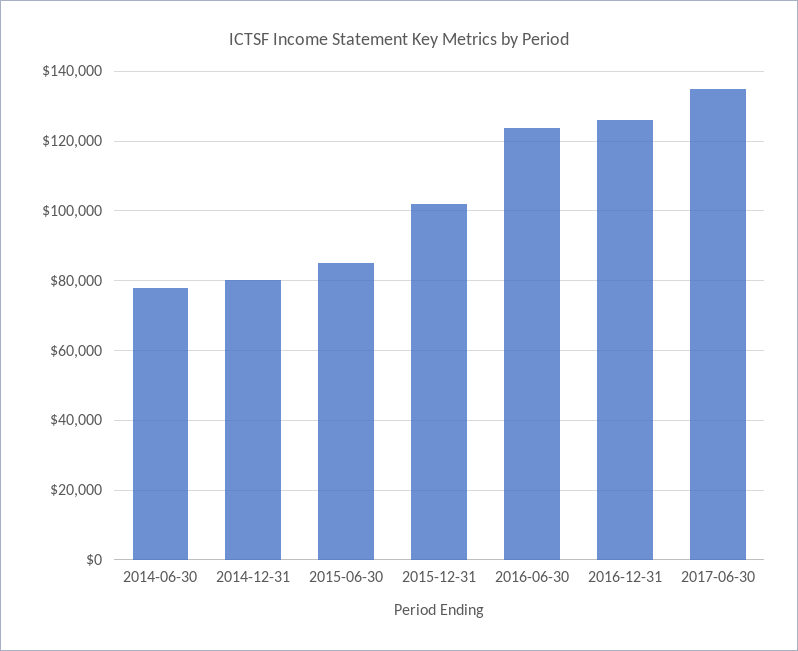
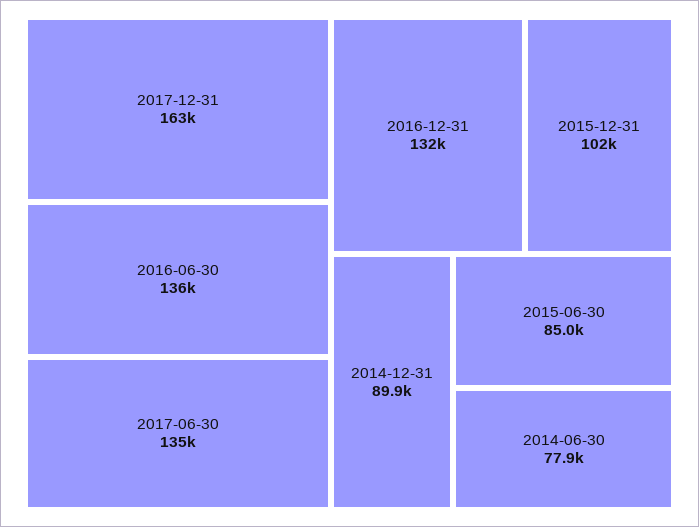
2014-12-31: 80000 -> 89900
2016-06-30: 124000 -> 136000
2016-12-31: 126000 -> 132000
2017-12-31: none -> 163000

